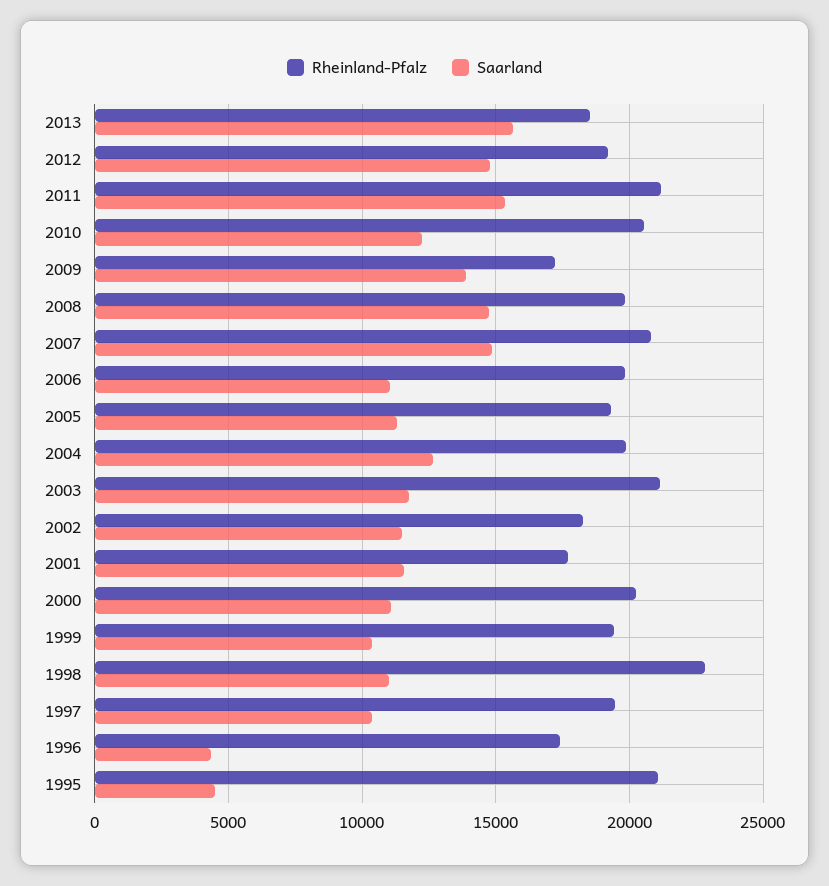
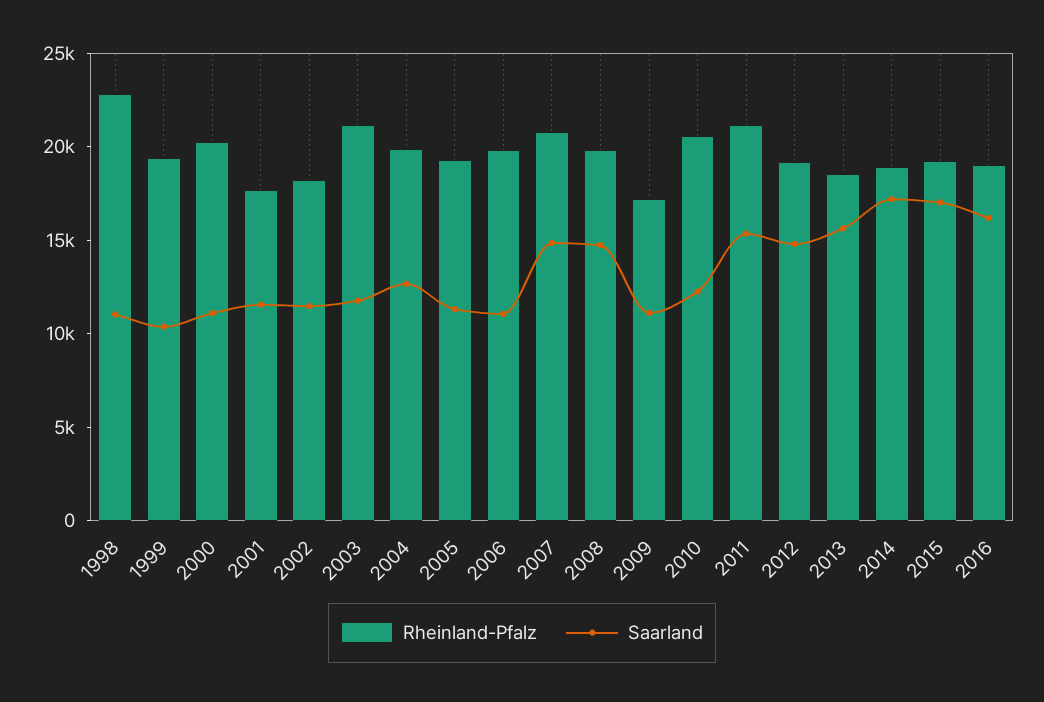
Saarland, 2009: 14000 -> 11000
Rheinland-Pfalz, 1997: 19500 -> none
Saarland, 1997: 10500 -> none
Rheinland-Pfalz, 1996: 17500 -> none
Saarland, 1996: 4500 -> none
Rheinland-Pfalz, 1995: 21000 -> none
Saarland, 1995: 4500 -> none
Rheinland-Pfalz, 2014: none -> 19000
Saarland, 2014: none -> 17000
Rheinland-Pfalz, 2015: none -> 19000
Saarland, 2015: none -> 17000
Rheinland-Pfalz, 2016: none -> 19000
Saarland, 2016: none -> 16000

